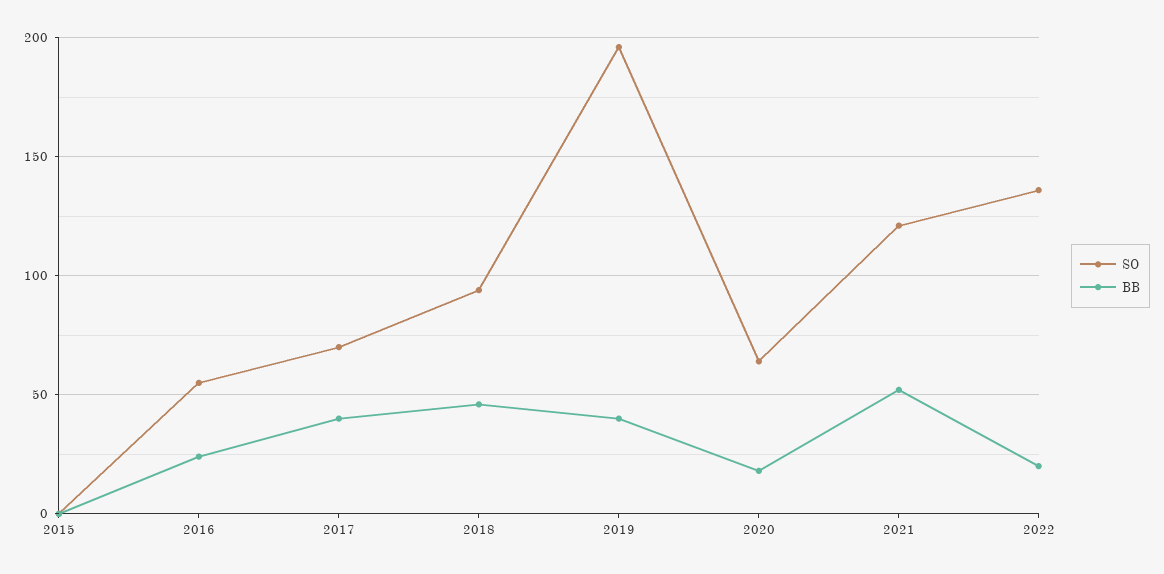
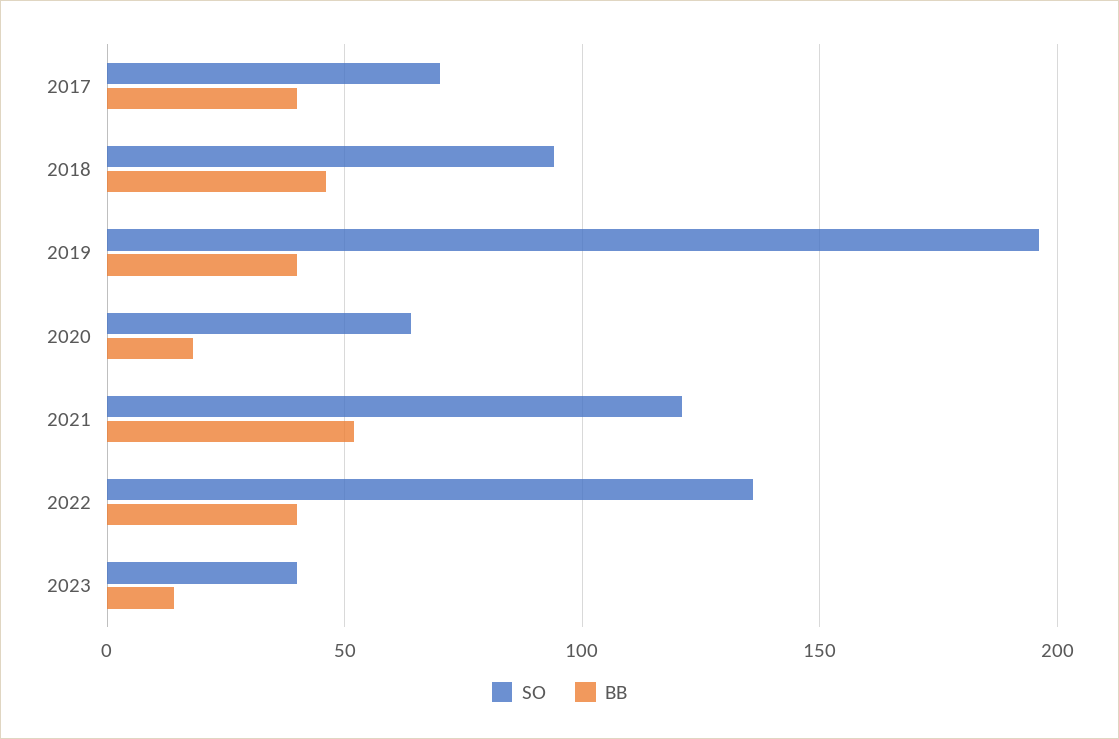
SO, 2015: 0 -> none
BB, 2015: 0 -> none
SO, 2016: 55 -> none
BB, 2016: 25 -> none
BB, 2022: 20 -> 40
SO, 2023: none -> 40
BB, 2023: none -> 15

